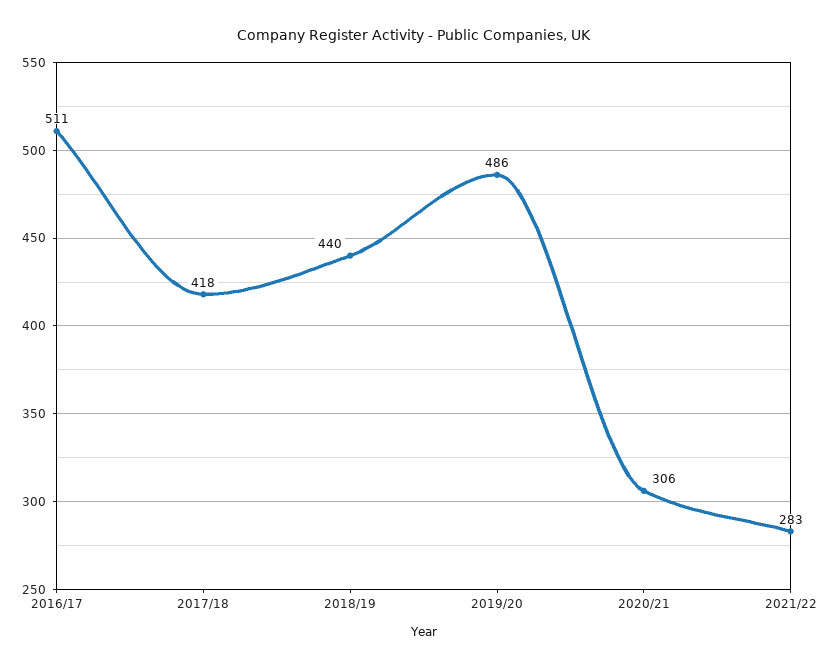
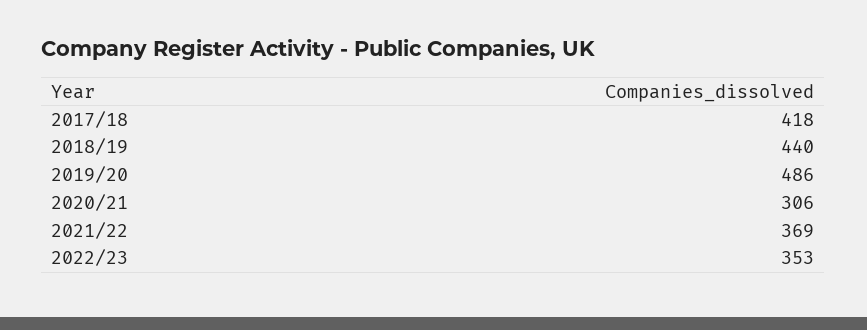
2016/17: 511 -> none
2021/22: 283 -> 369
2022/23: none -> 353

